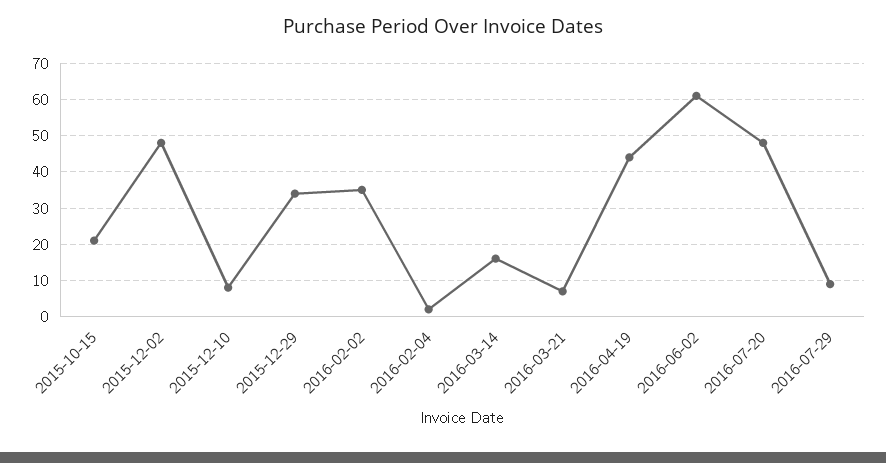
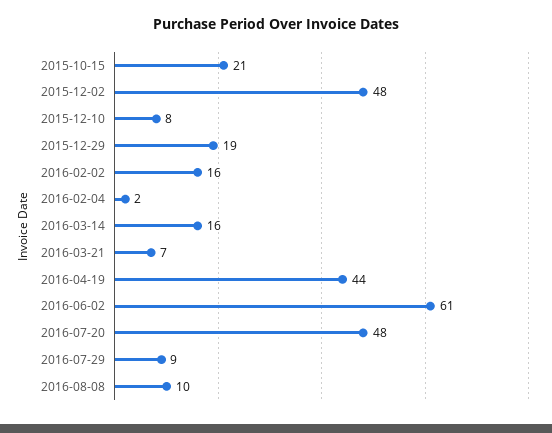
2015-12-29: 35 -> 19
2016-02-02: 35 -> 16
2016-08-08: none -> 10

